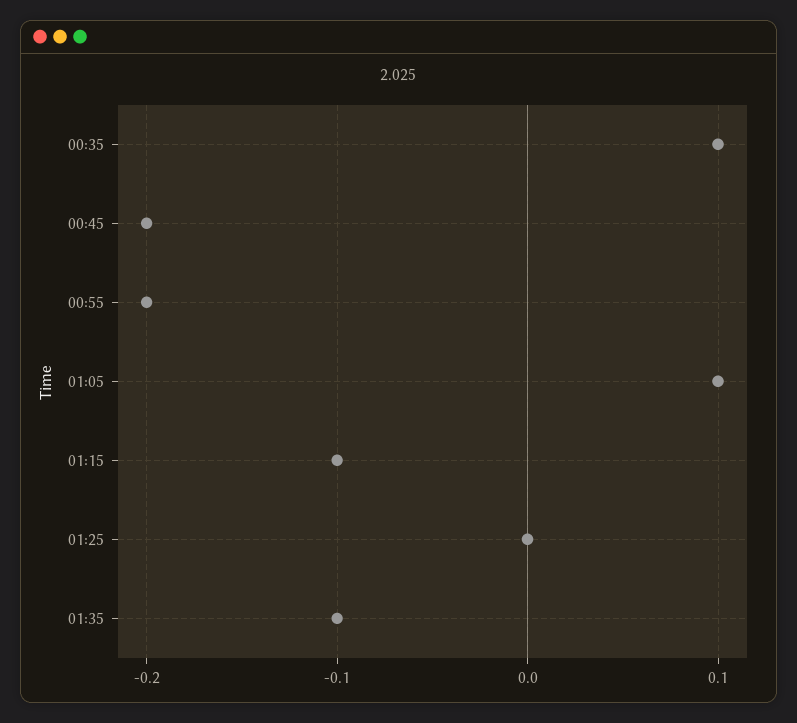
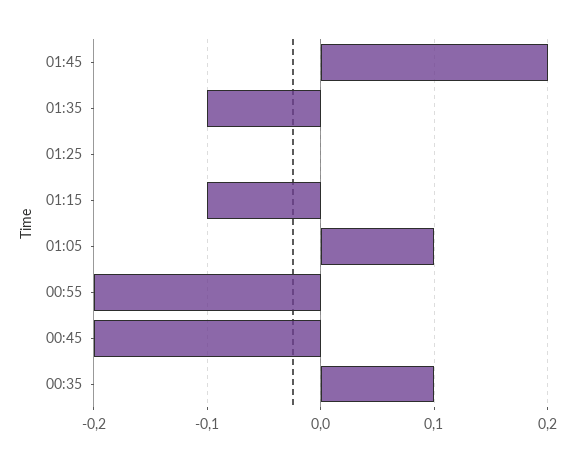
01:45: none -> 0.2

